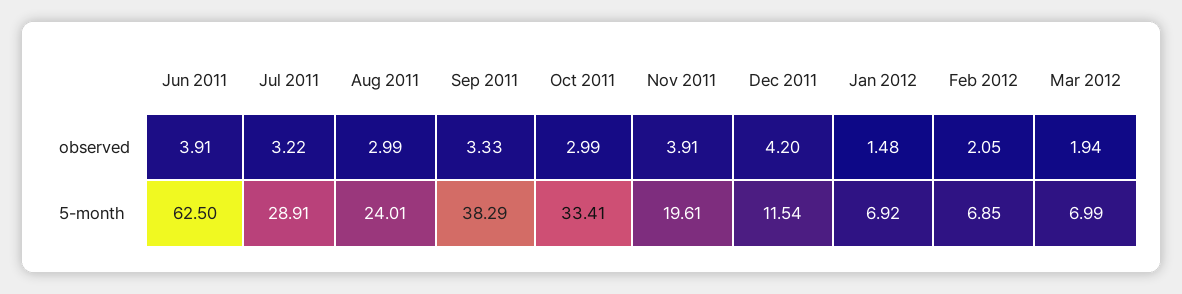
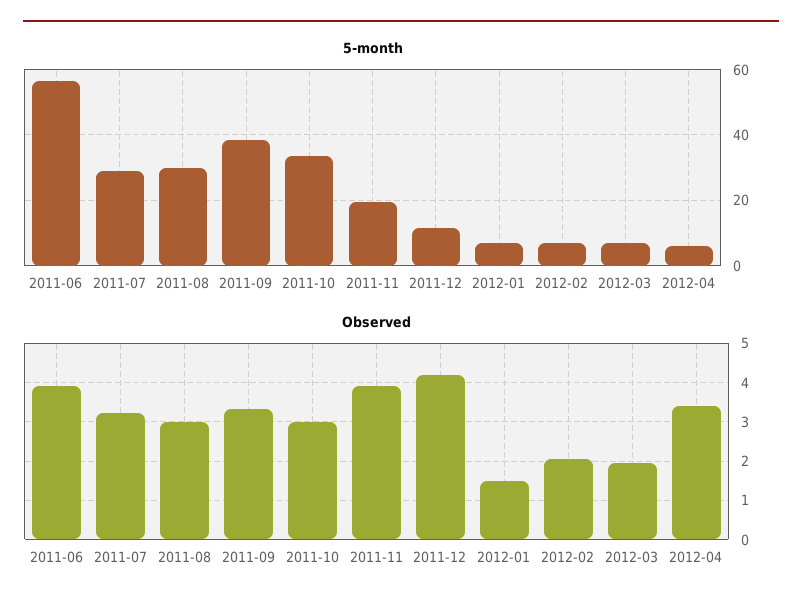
5-month, Jun 2011: 62.5 -> 56
5-month, Aug 2011: 24.01 -> 30
5-month, 2012-04: none -> 6
observed, 2012-04: none -> 3.4

